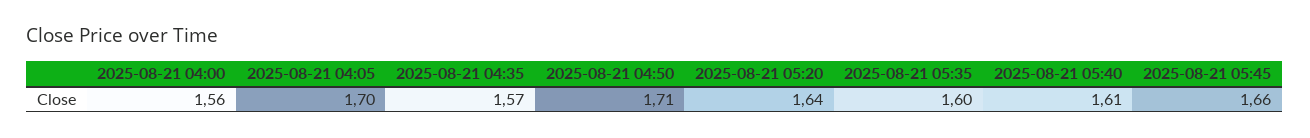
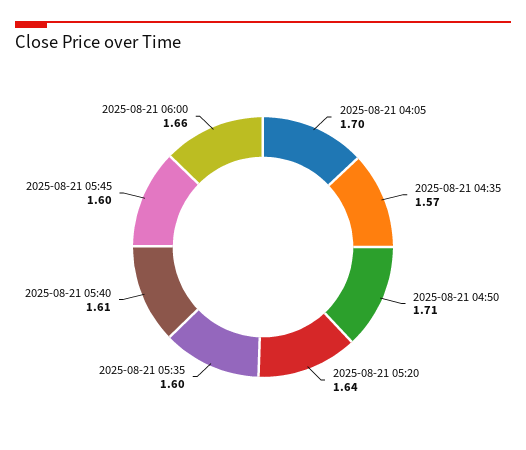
2025-08-21 04:00: 1.56 -> none
2025-08-21 05:45: 1.66 -> 1.6
2025-08-21 06:00: none -> 1.66

